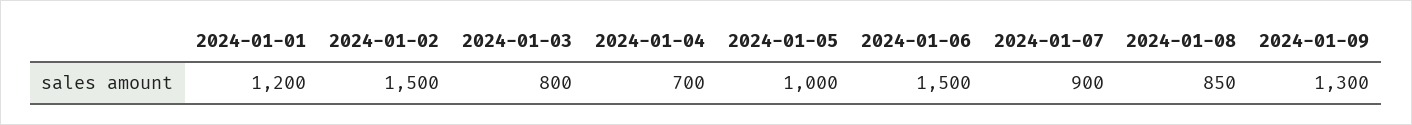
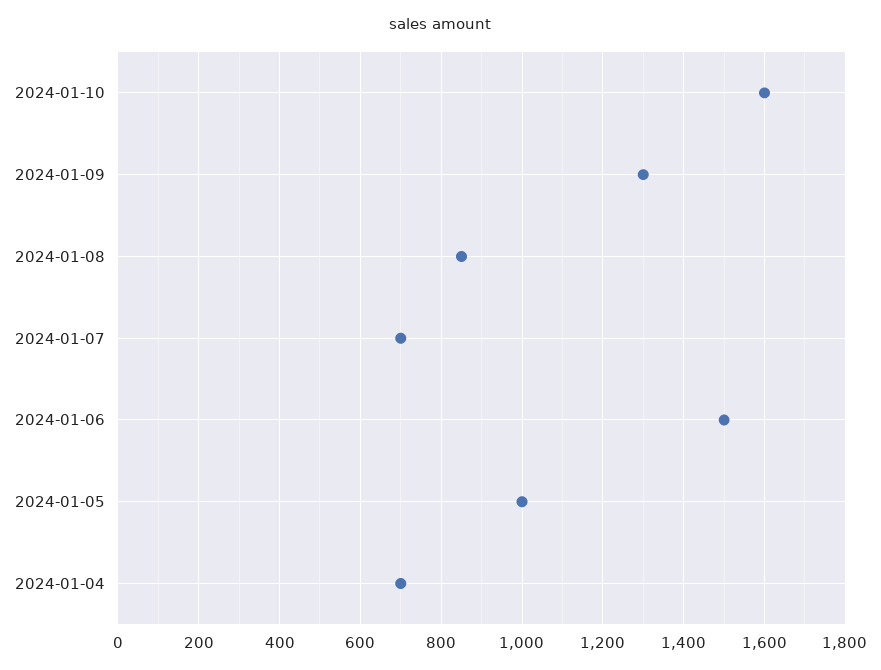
2024-01-01: 1200 -> none
2024-01-02: 1500 -> none
2024-01-03: 800 -> none
2024-01-07: 900 -> 700
2024-01-10: none -> 1600

